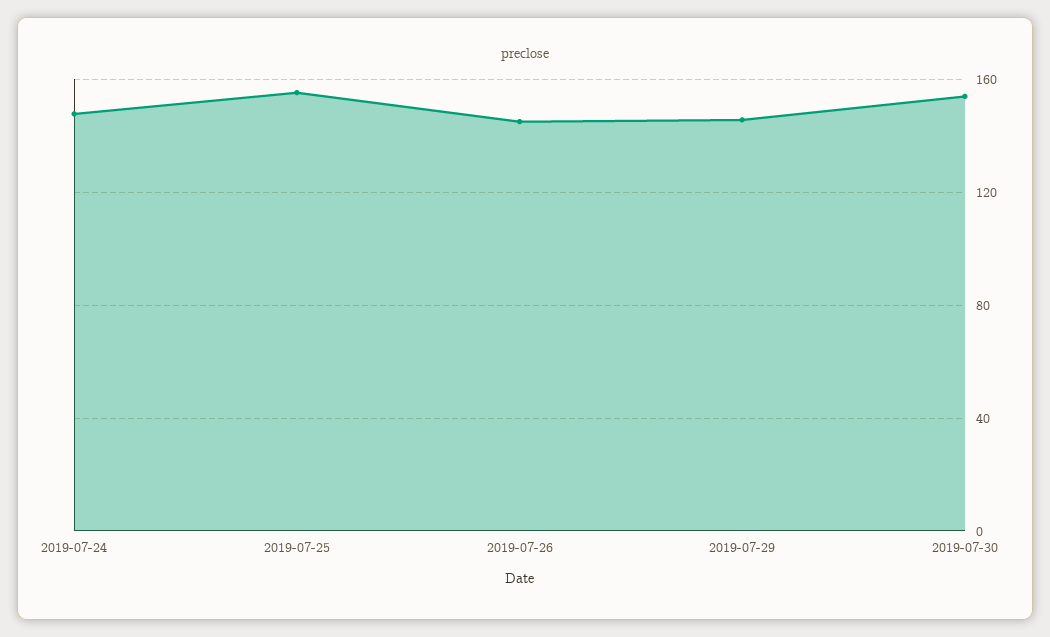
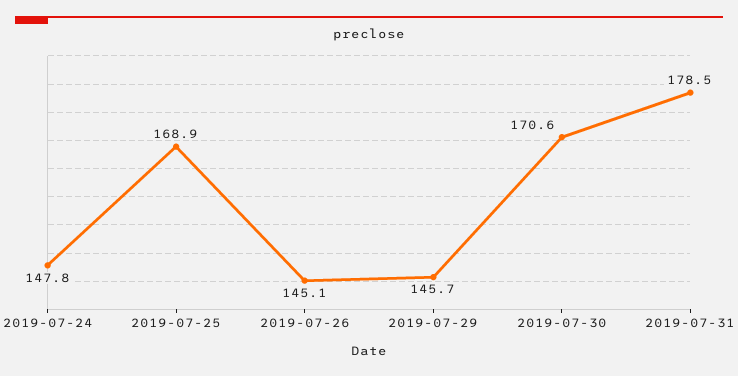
2019-07-25: 155 -> 168.9
2019-07-30: 155 -> 170.6
2019-07-31: none -> 178.5

